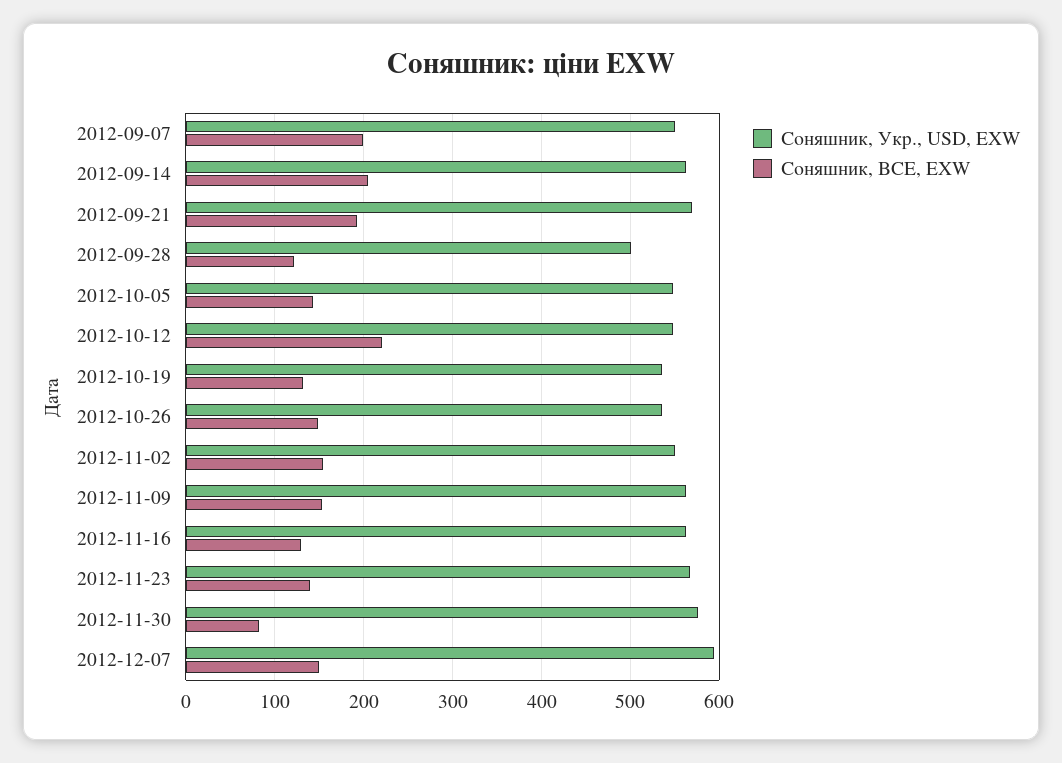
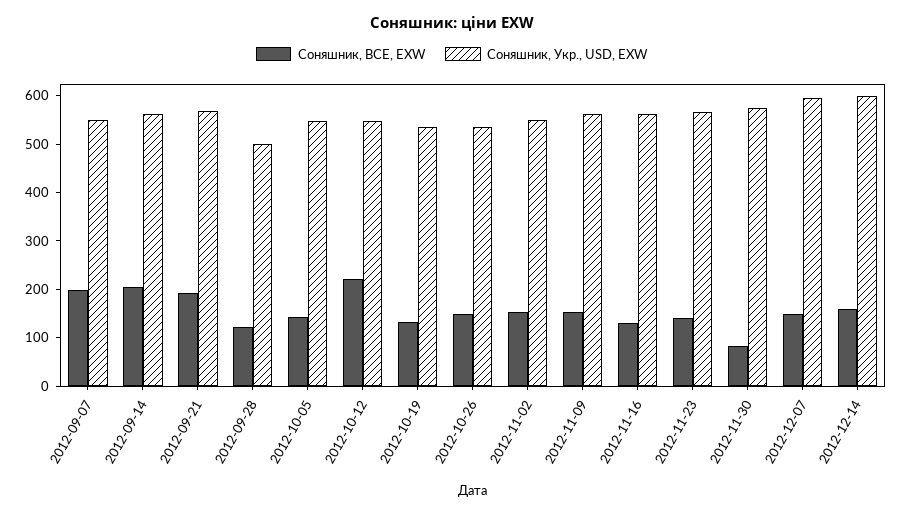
Соняшник, BCE, EXW, 2012-12-14: none -> 160
Соняшник, Укр., USD, EXW, 2012-12-14: none -> 600

